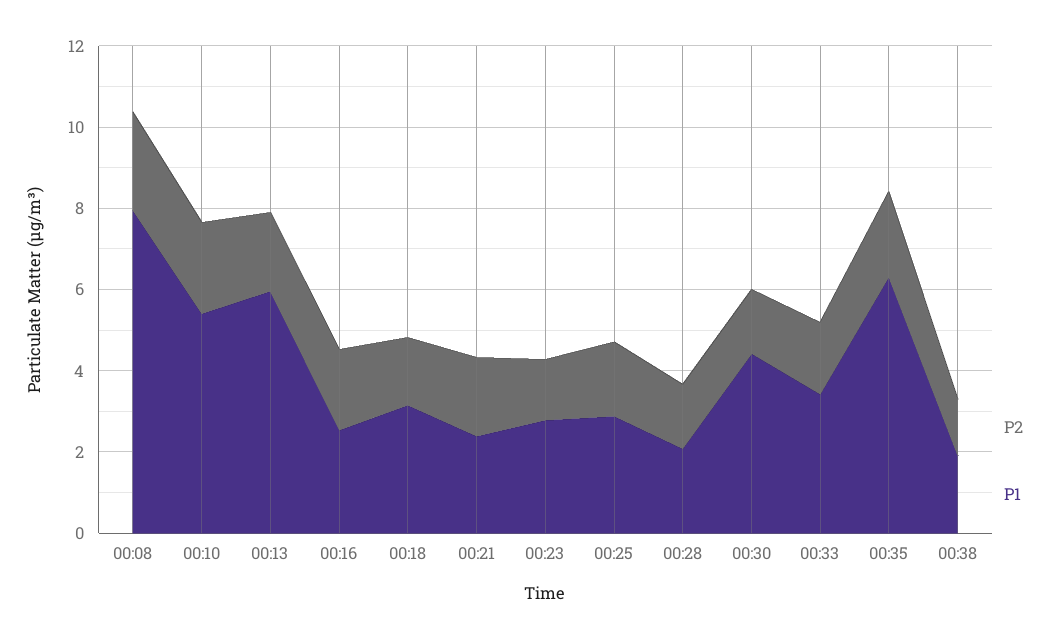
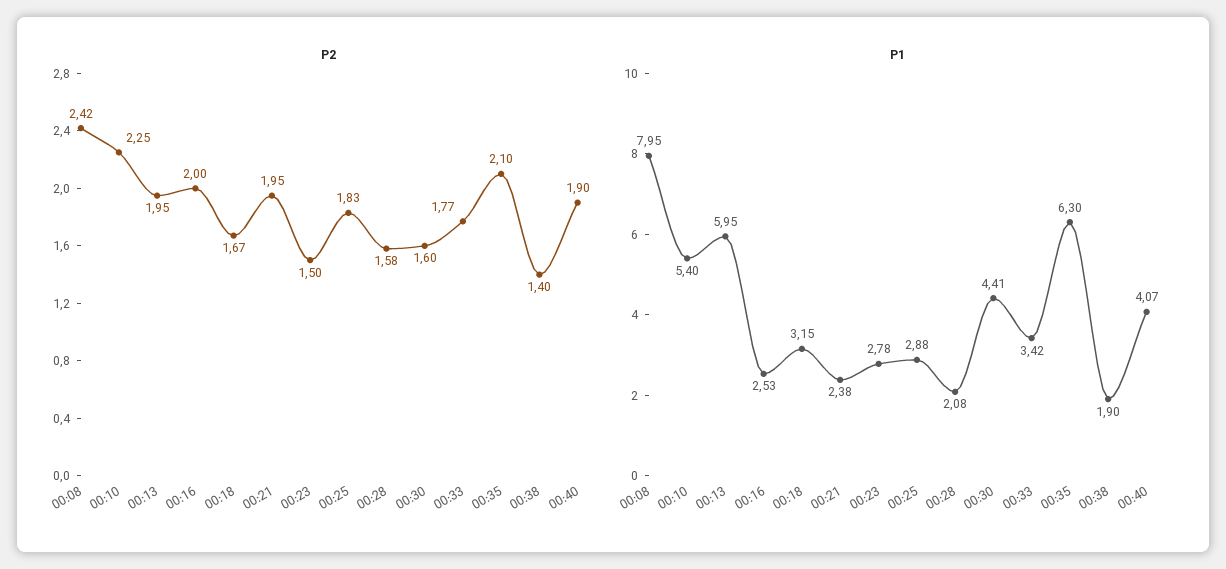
P2, 00:40: none -> 1.9
P1, 00:40: none -> 4.07

